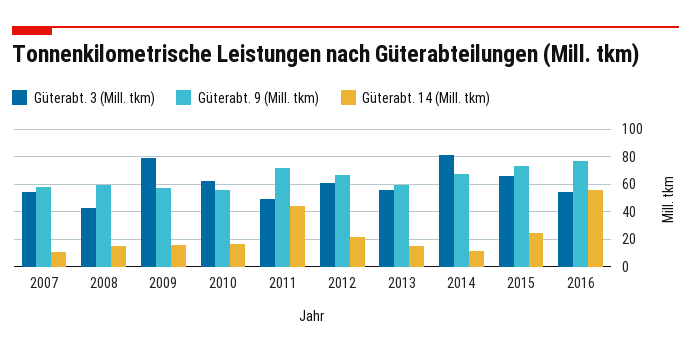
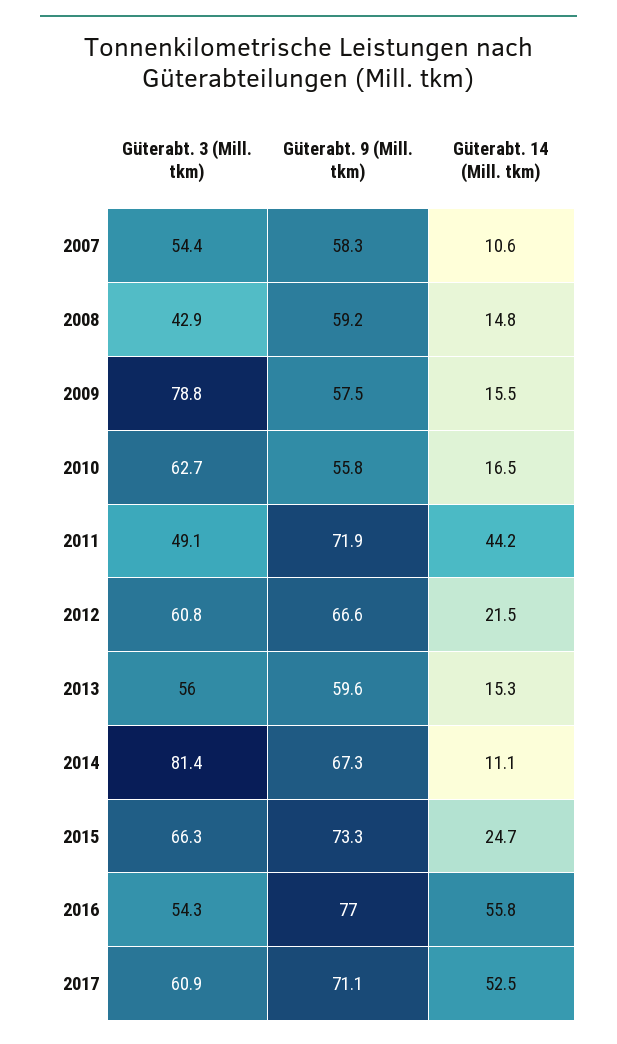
Güterabt. 3 (Mill. tkm), 2017: none -> 60.9
Güterabt. 9 (Mill. tkm), 2017: none -> 71.1
Güterabt. 14 (Mill. tkm), 2017: none -> 52.5

